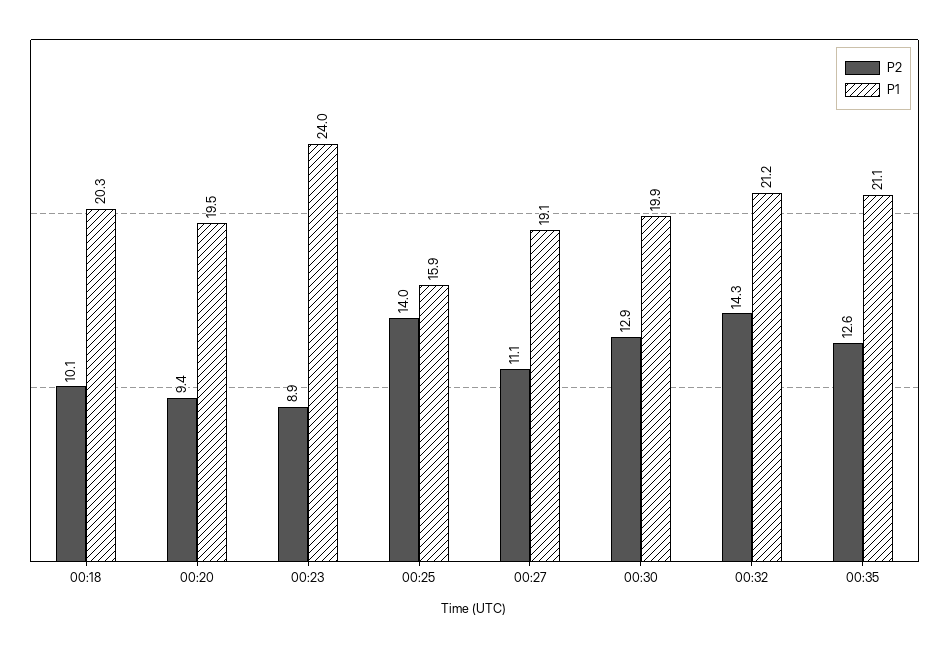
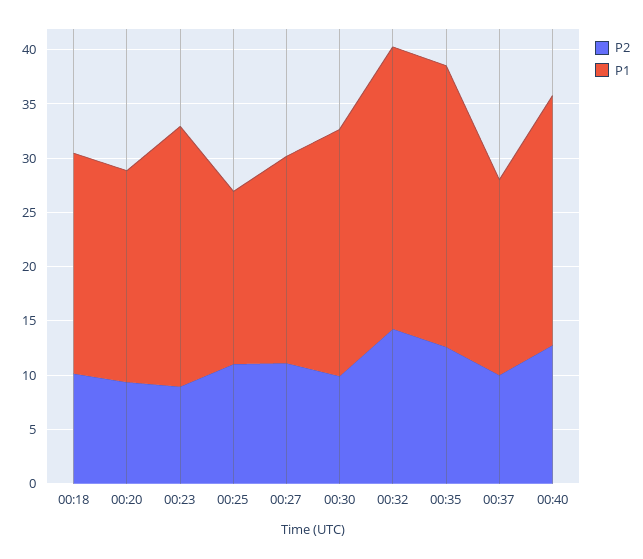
P2, 00:25: 14 -> 11
P2, 00:30: 12.9 -> 10
P1, 00:30: 19.9 -> 23
P1, 00:32: 21.2 -> 26
P1, 00:35: 21.1 -> 26
P2, 00:37: none -> 10
P1, 00:37: none -> 18
P2, 00:40: none -> 13
P1, 00:40: none -> 23

